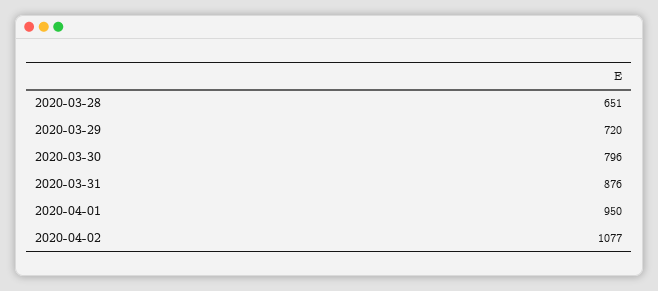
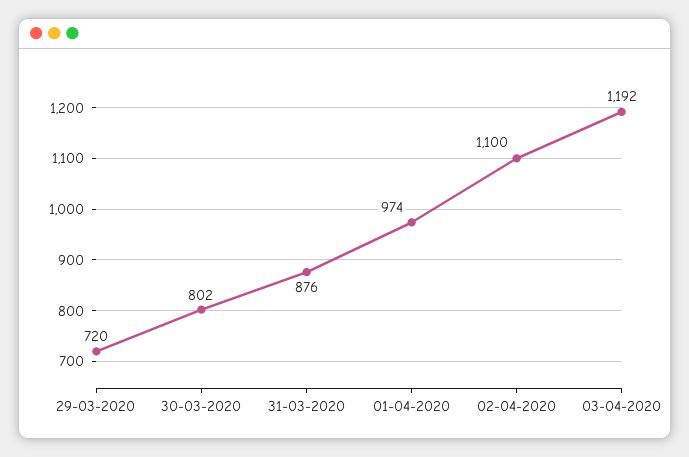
2020-03-28: 651 -> none
2020-03-30: 796 -> 802
2020-04-01: 950 -> 974
2020-04-02: 1077 -> 1100
03-04-2020: none -> 1192

